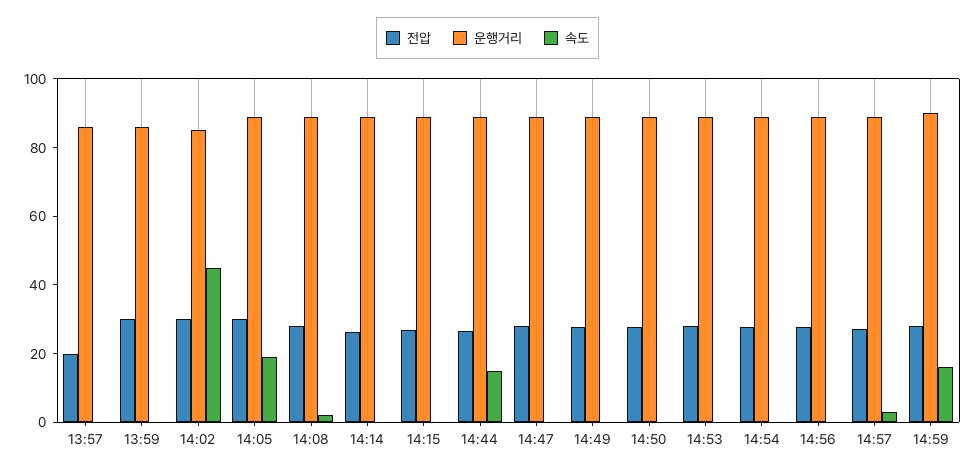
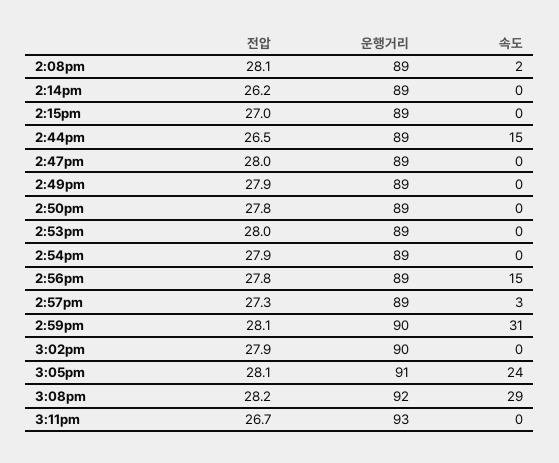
전압, 13:57: 20 -> none
운행거리, 13:57: 85 -> none
속도, 13:57: 0 -> none
전압, 13:59: 30 -> none
운행거리, 13:59: 85 -> none
속도, 13:59: 0 -> none
전압, 14:02: 30 -> none
운행거리, 14:02: 85 -> none
속도, 14:02: 45 -> none
전압, 14:05: 30 -> none
운행거리, 14:05: 90 -> none
속도, 14:05: 20 -> none
속도, 14:56: 0 -> 15
속도, 14:59: 15 -> 31
전압, 3:02pm: none -> 27.9
운행거리, 3:02pm: none -> 90
속도, 3:02pm: none -> 0
전압, 3:05pm: none -> 28.1
운행거리, 3:05pm: none -> 91
속도, 3:05pm: none -> 24
전압, 3:08pm: none -> 28.2
운행거리, 3:08pm: none -> 92
속도, 3:08pm: none -> 29
전압, 3:11pm: none -> 26.7
운행거리, 3:11pm: none -> 93
속도, 3:11pm: none -> 0

